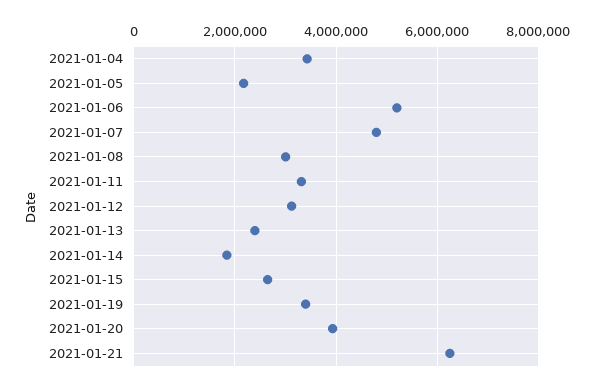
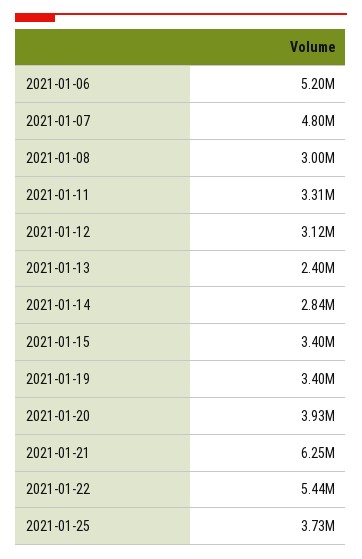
2021-01-04: 3400000 -> none
2021-01-05: 2200000 -> none
2021-01-14: 1800000 -> 2840000
2021-01-15: 2600000 -> 3400000
2021-01-22: none -> 5440000
2021-01-25: none -> 3730000

